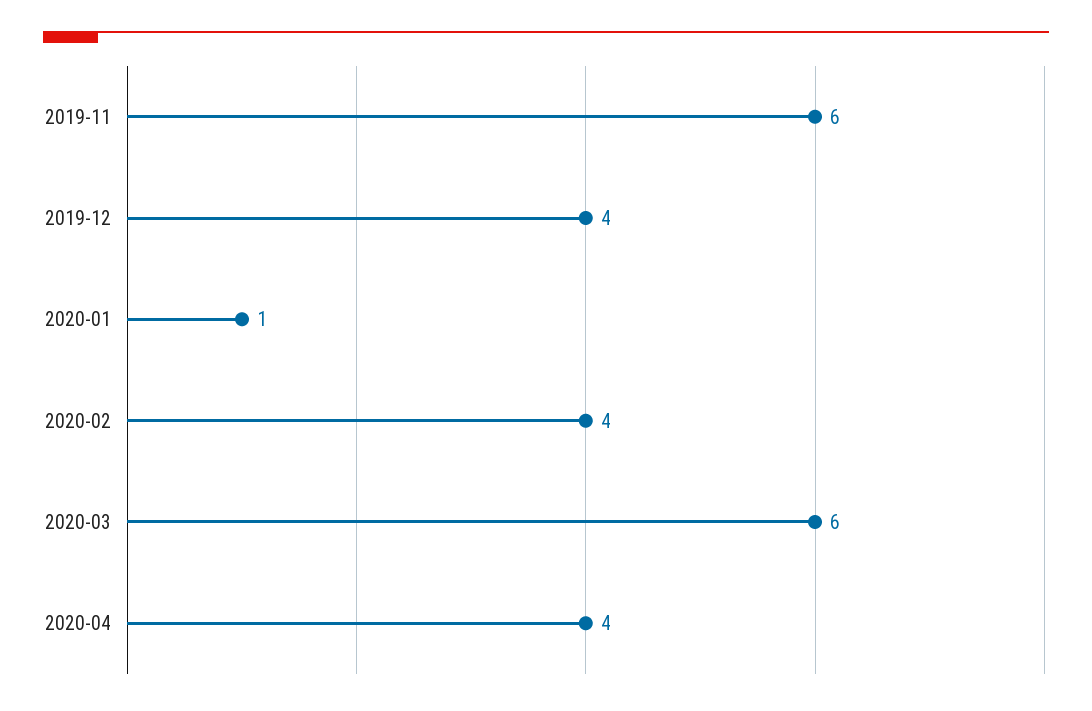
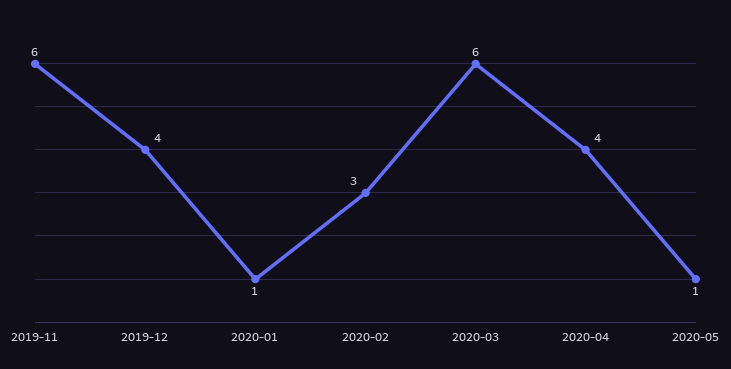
2020-02: 4 -> 3
2020-05: none -> 1

